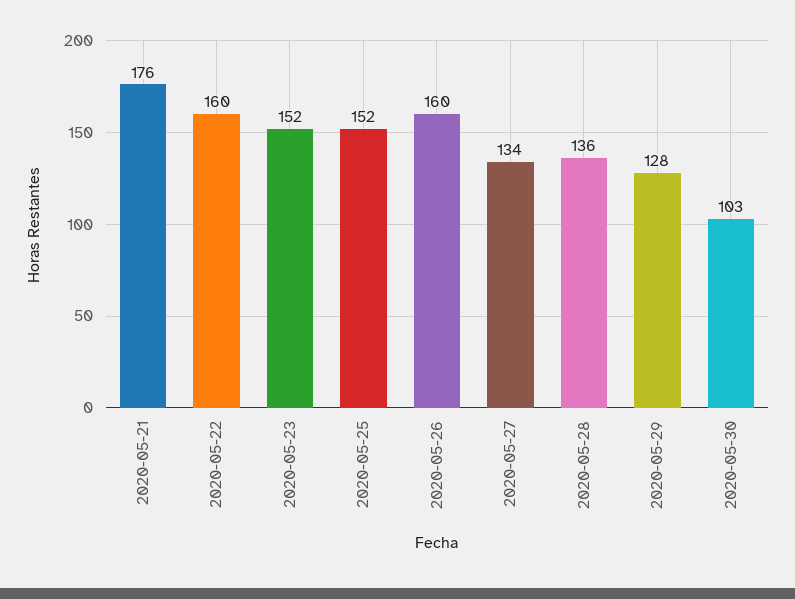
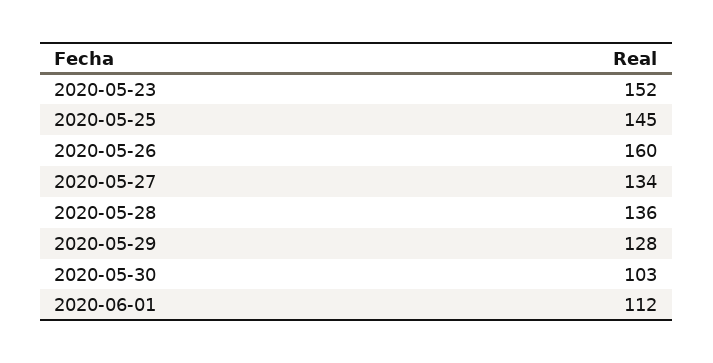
2020-05-21: 176 -> none
2020-05-22: 160 -> none
2020-05-25: 152 -> 145
2020-06-01: none -> 112

